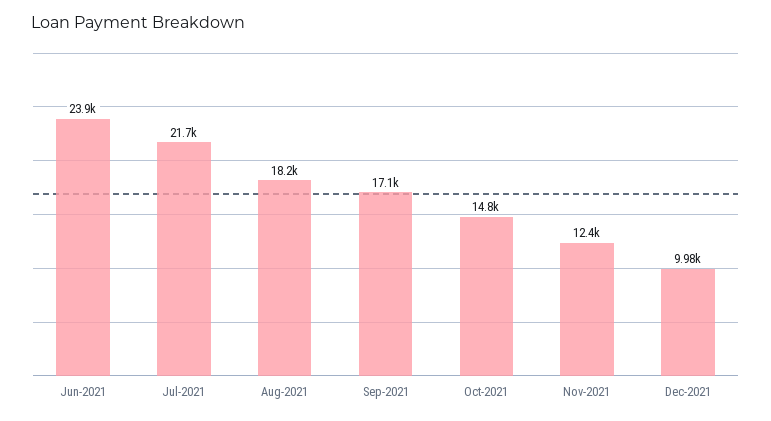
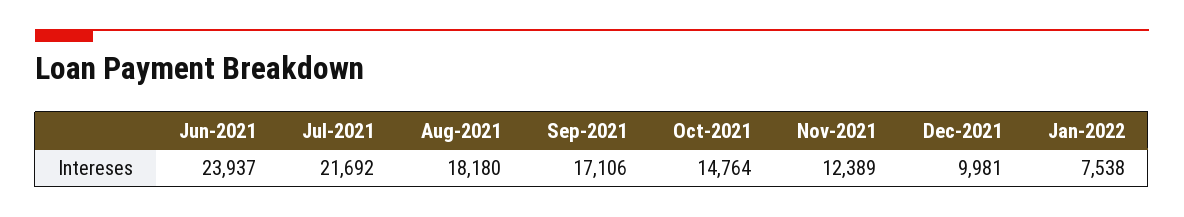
Jan-2022: none -> 7538

